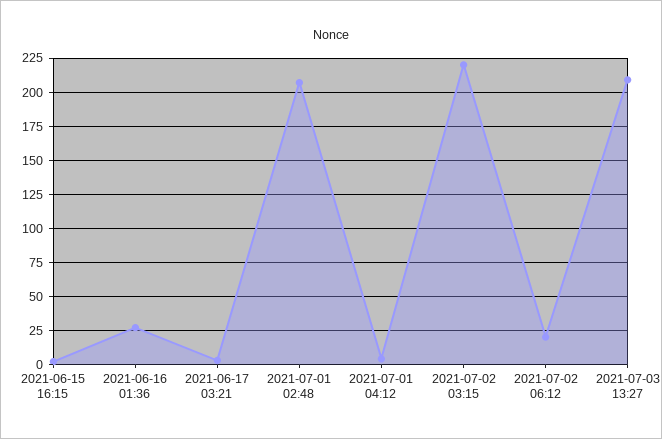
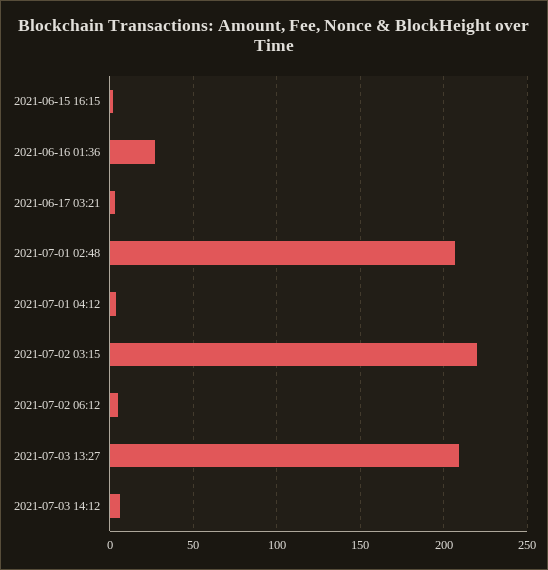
2021-07-02 06:12: 20 -> 5
2021-07-03 14:12: none -> 5

